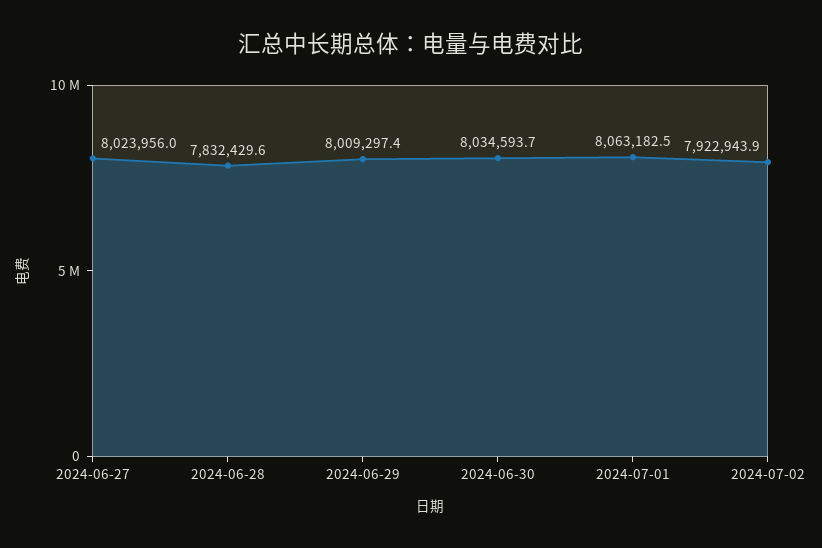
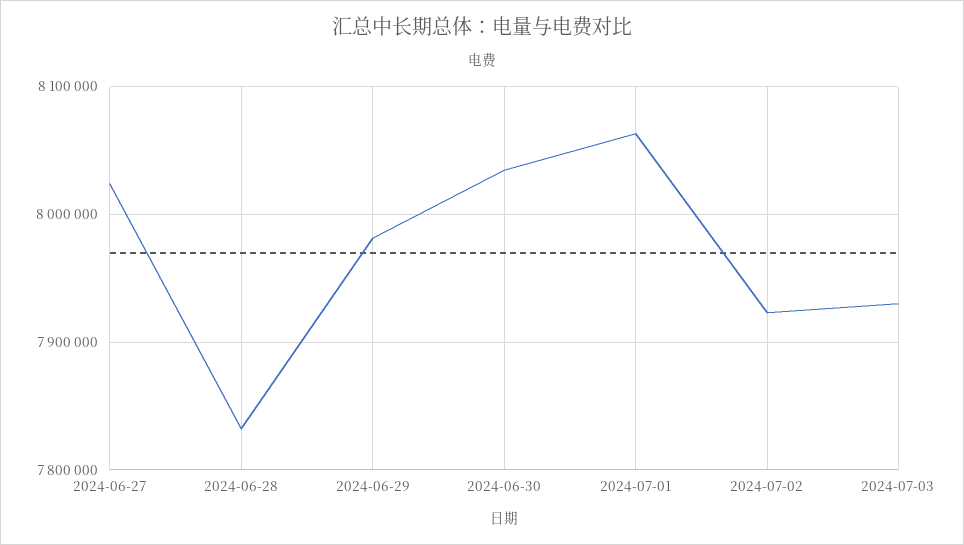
2024-06-29: 8009297.4 -> 7980000
2024-07-03: none -> 7930000

